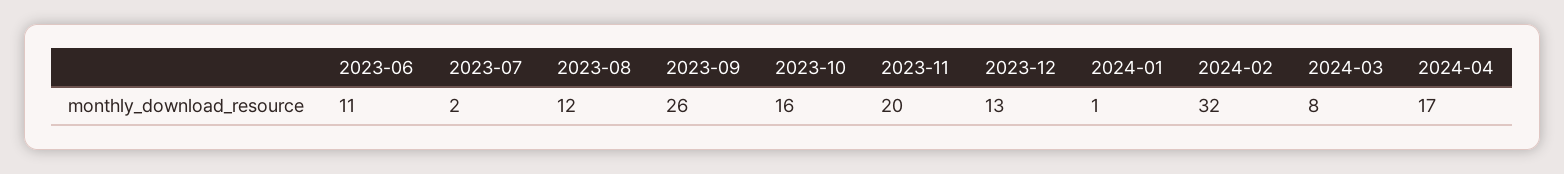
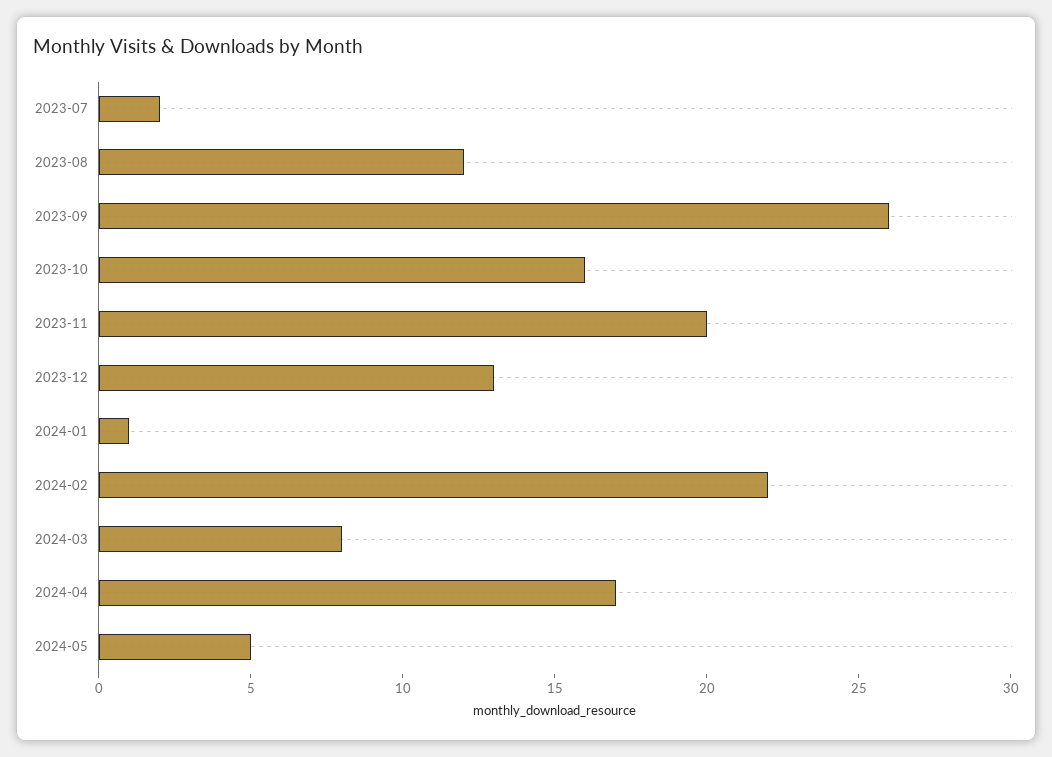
2023-06: 11 -> none
2024-02: 32 -> 22
2024-05: none -> 5

